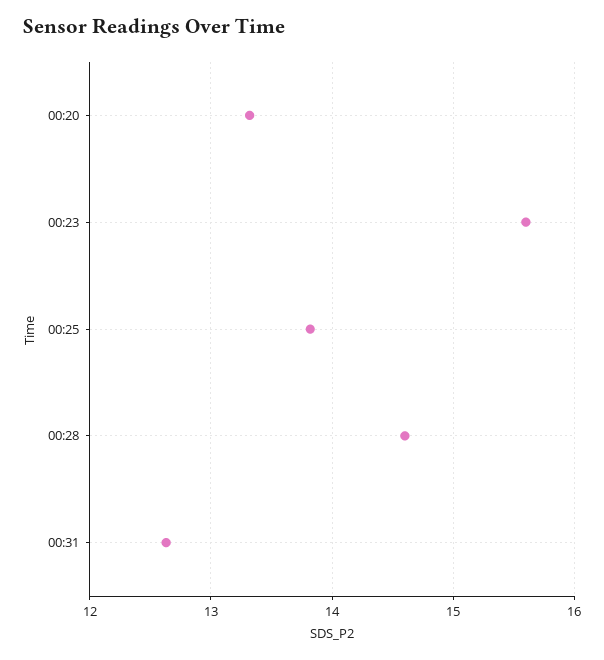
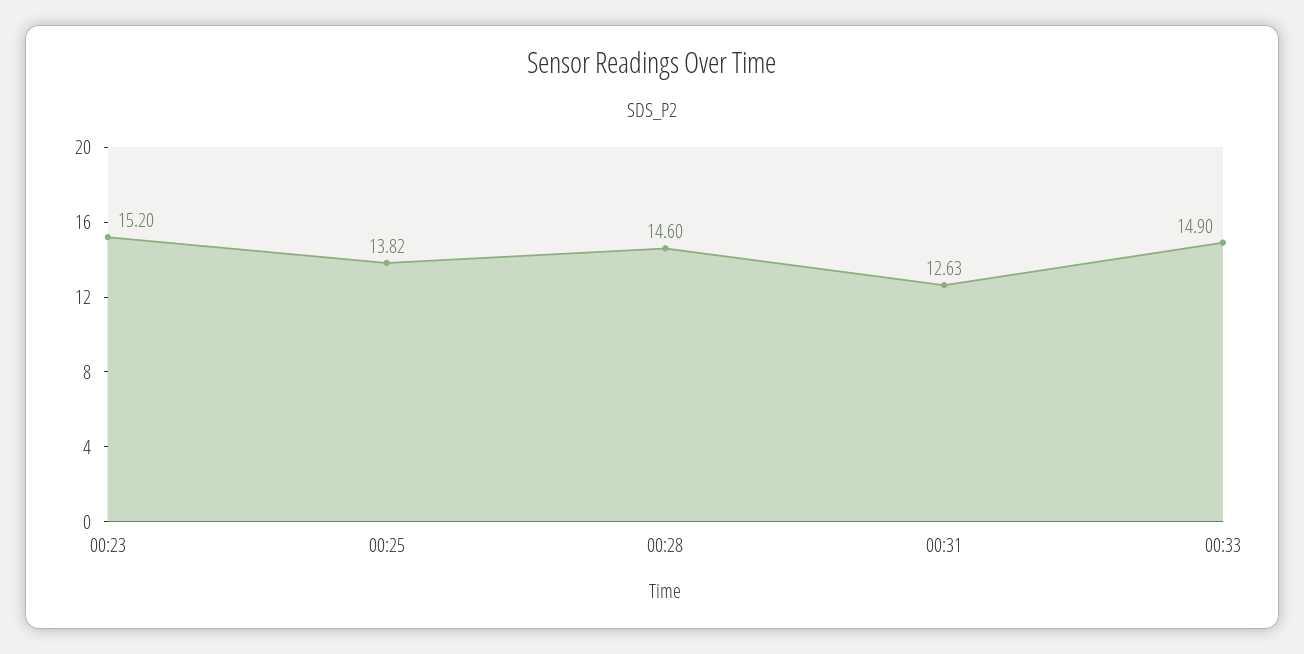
00:20: 13.3 -> none
00:23: 15.6 -> 15.2
00:33: none -> 14.9

